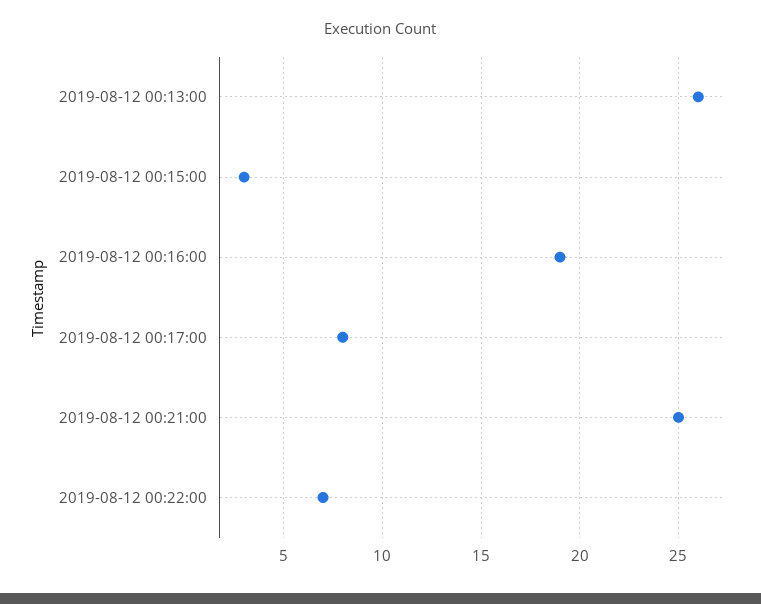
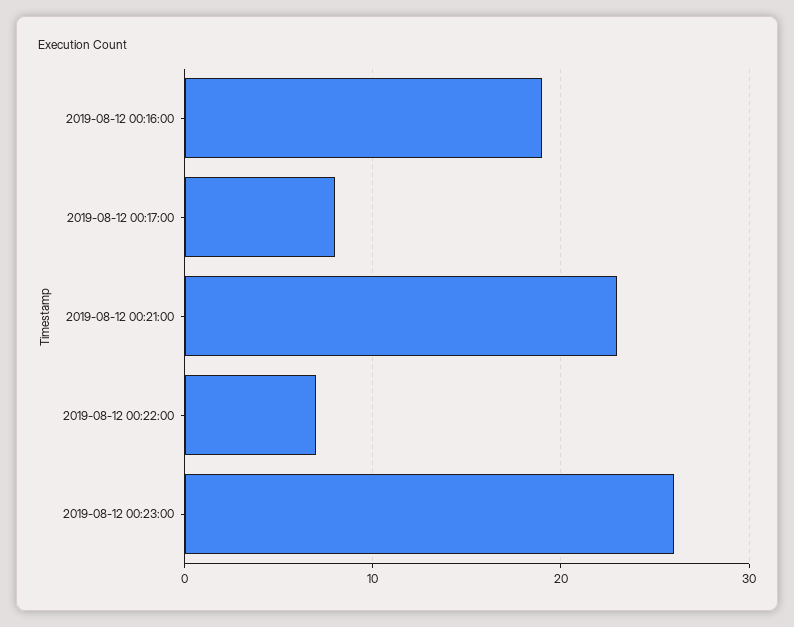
2019-08-12 00:13:00: 26 -> none
2019-08-12 00:15:00: 3 -> none
2019-08-12 00:21:00: 25 -> 23
2019-08-12 00:23:00: none -> 26

